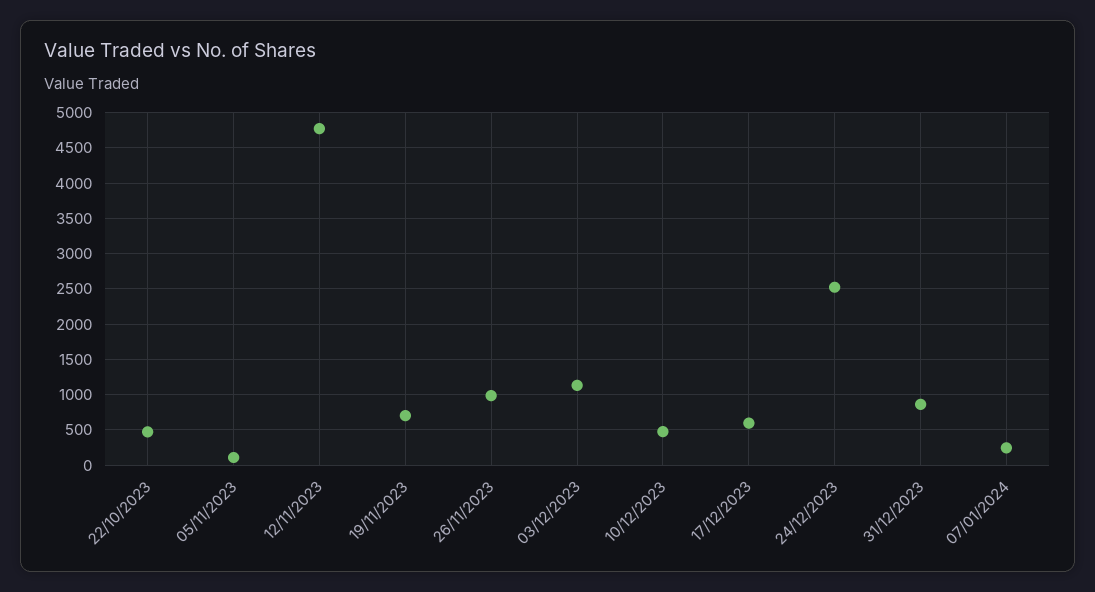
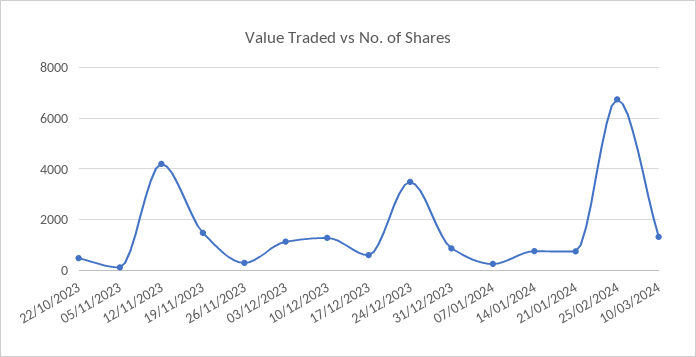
12/11/2023: 4800 -> 4250
19/11/2023: 700 -> 1500
26/11/2023: 1000 -> 250
10/12/2023: 500 -> 1250
24/12/2023: 2500 -> 3500
14/01/2024: none -> 750
21/01/2024: none -> 750
25/02/2024: none -> 6750
10/03/2024: none -> 1250

